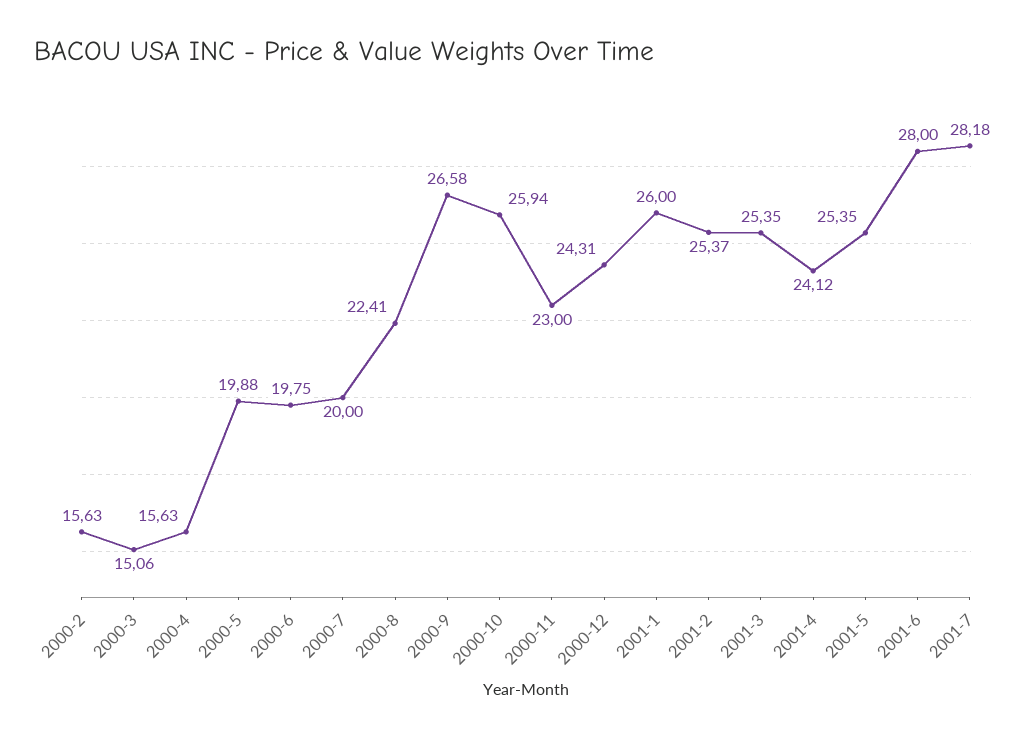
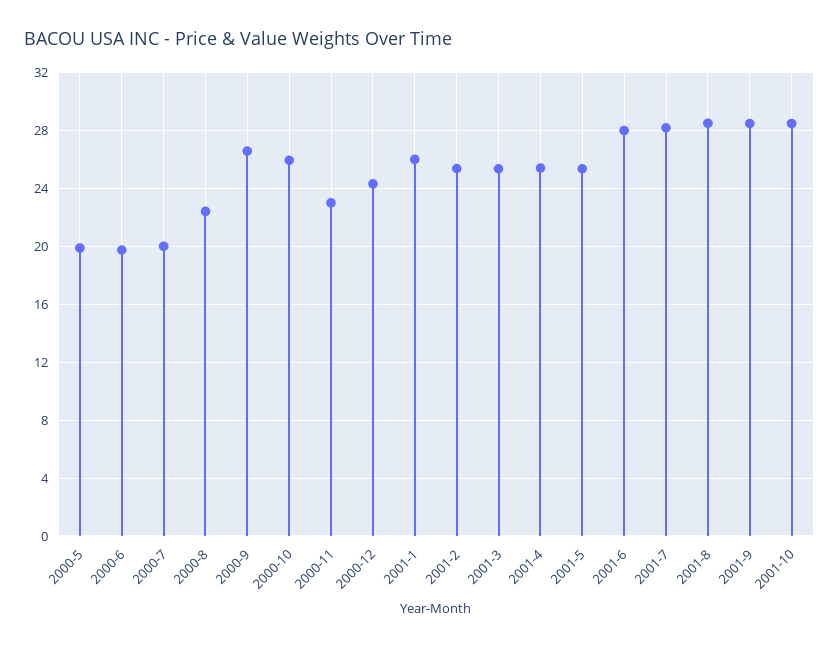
2000-2: 15.63 -> none
2000-3: 15.06 -> none
2000-4: 15.63 -> none
2001-4: 24.12 -> 25.5
2001-8: none -> 28.5
2001-9: none -> 28.5
2001-10: none -> 28.5

